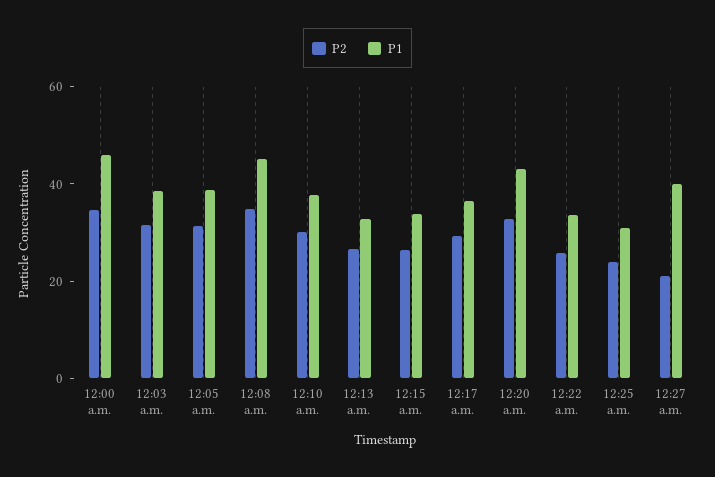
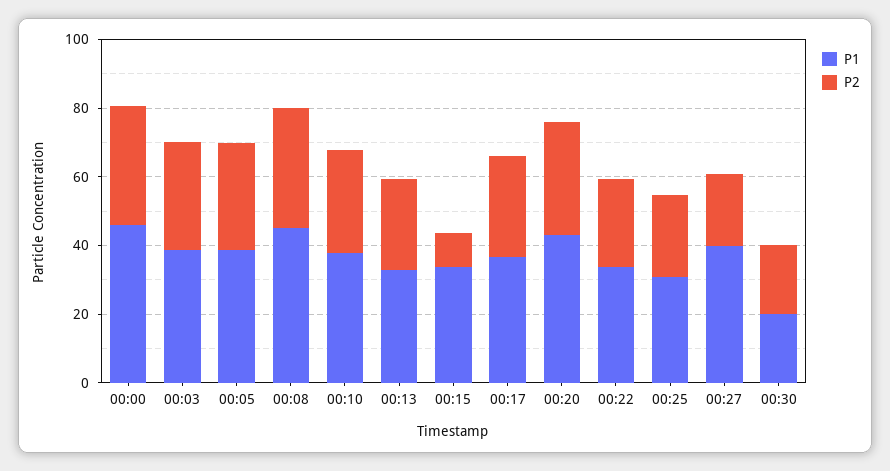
P2, 12:15 a.m.: 25 -> 10
P1, 00:30: none -> 20
P2, 00:30: none -> 20

